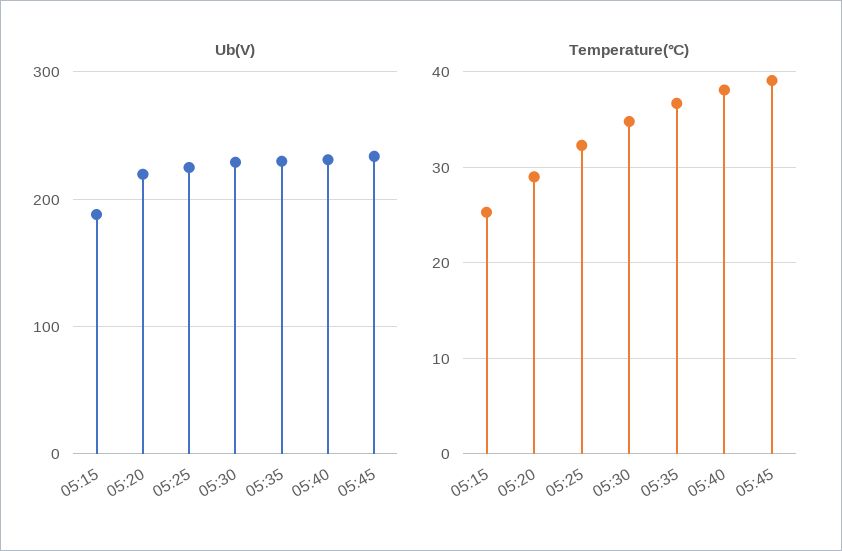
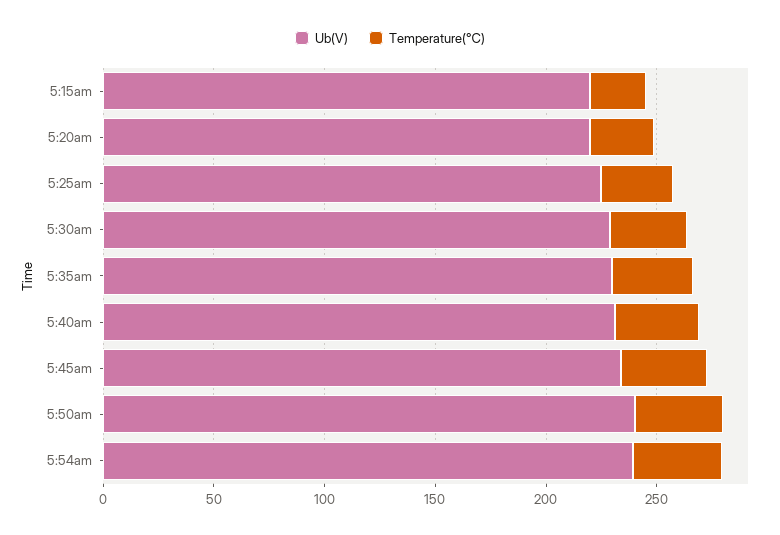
Ub(V), 05:15: 190 -> 220
Ub(V), 5:50am: none -> 240
Temperature(℃), 5:50am: none -> 40
Ub(V), 5:54am: none -> 240
Temperature(℃), 5:54am: none -> 40

